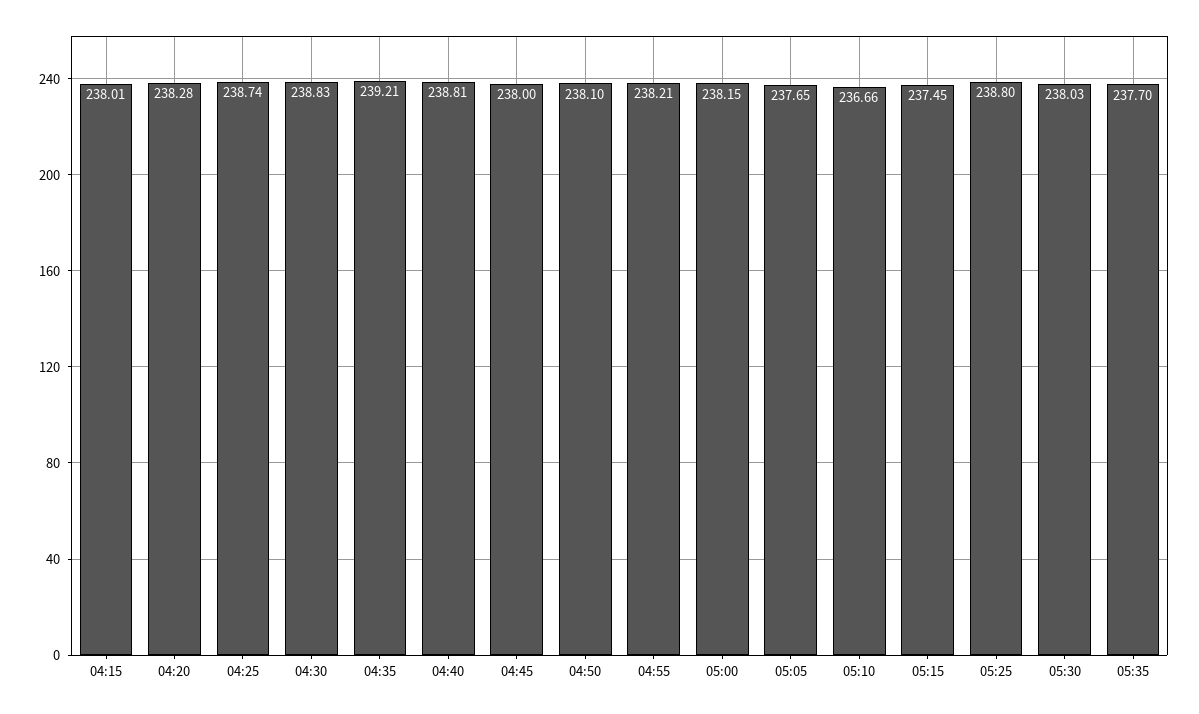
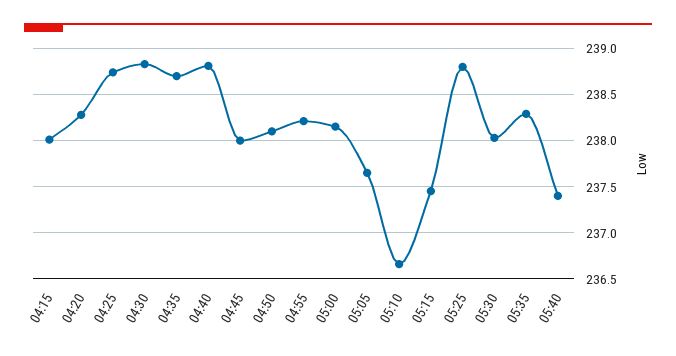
04:35: 239.21 -> 238.7
05:35: 237.7 -> 238.3
05:40: none -> 237.4

